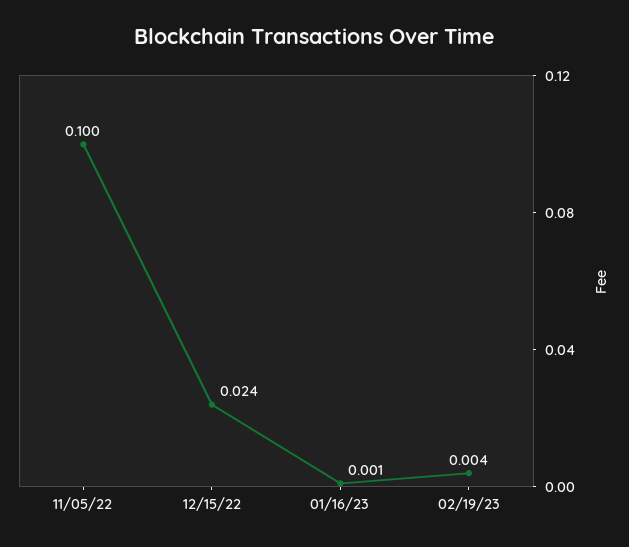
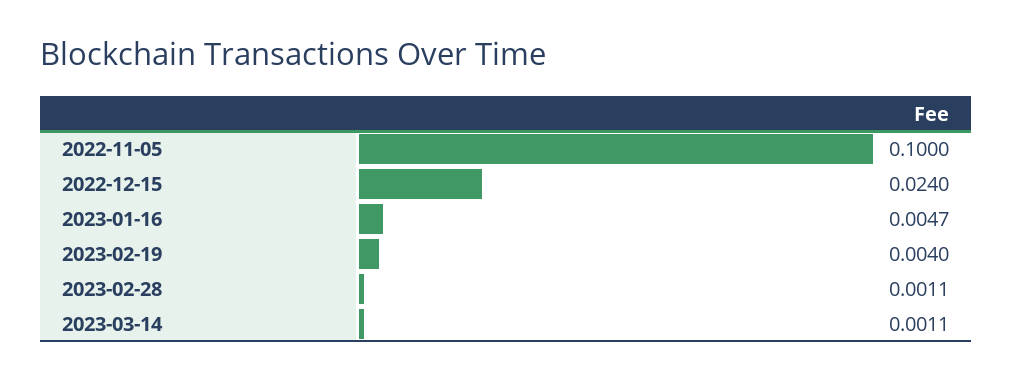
01/16/23: 0.001 -> 0.0047
2023-02-28: none -> 0.0011
2023-03-14: none -> 0.0011

